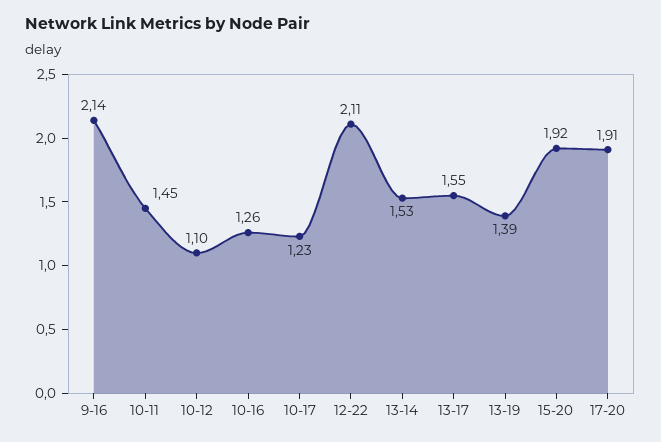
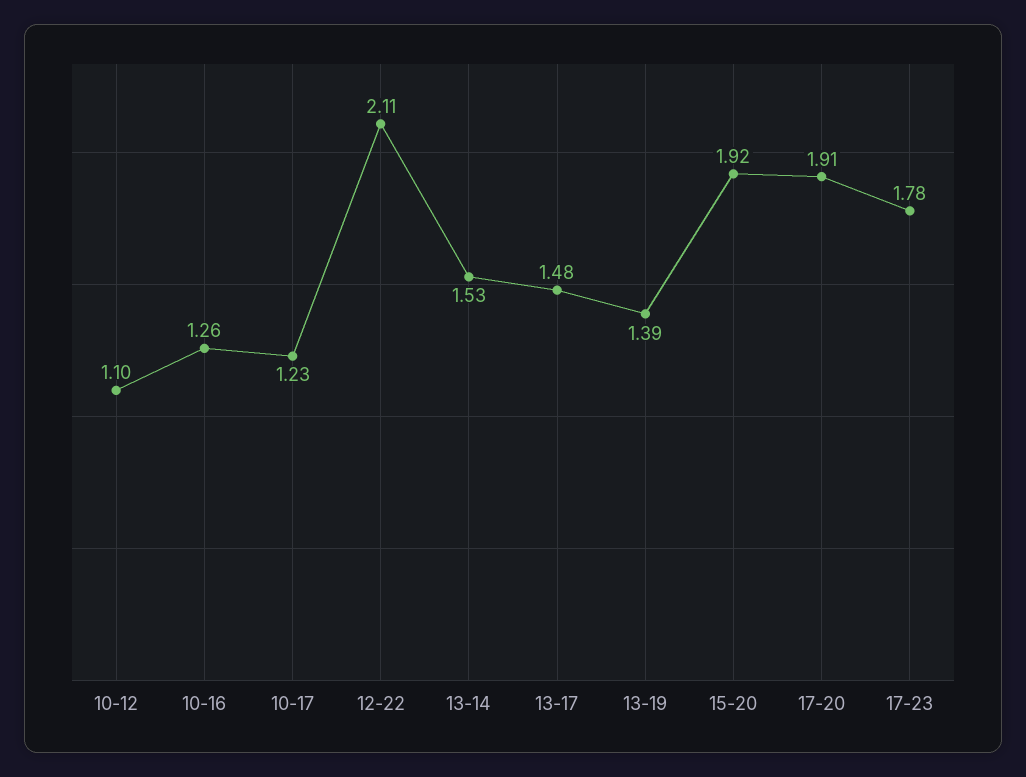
9-16: 2.14 -> none
10-11: 1.45 -> none
13-17: 1.55 -> 1.48
17-23: none -> 1.78

